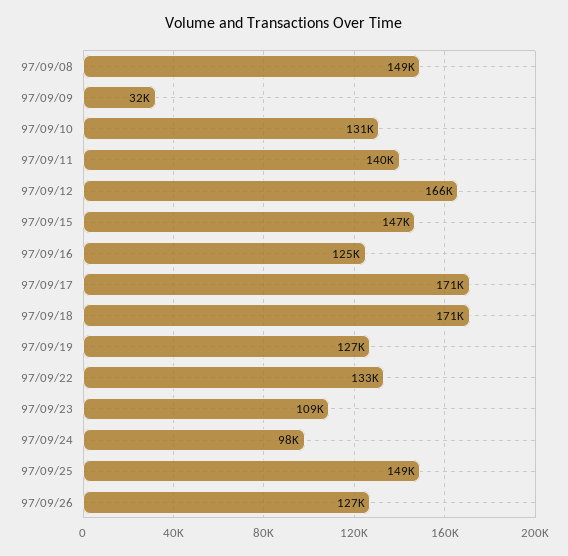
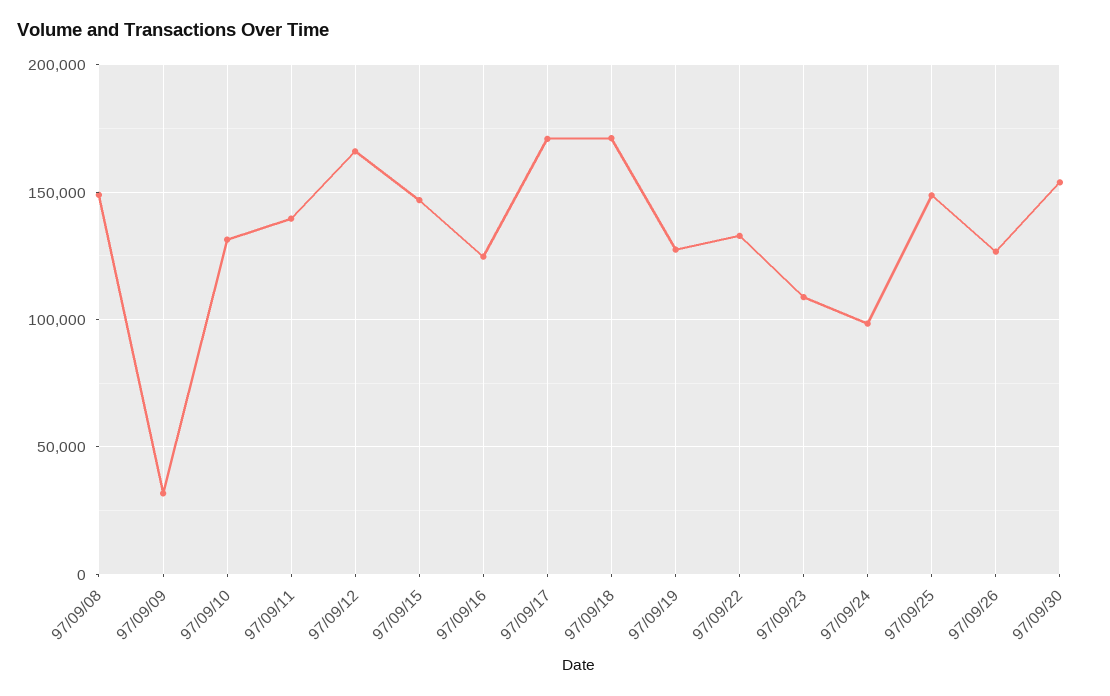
97/09/30: none -> 155000

